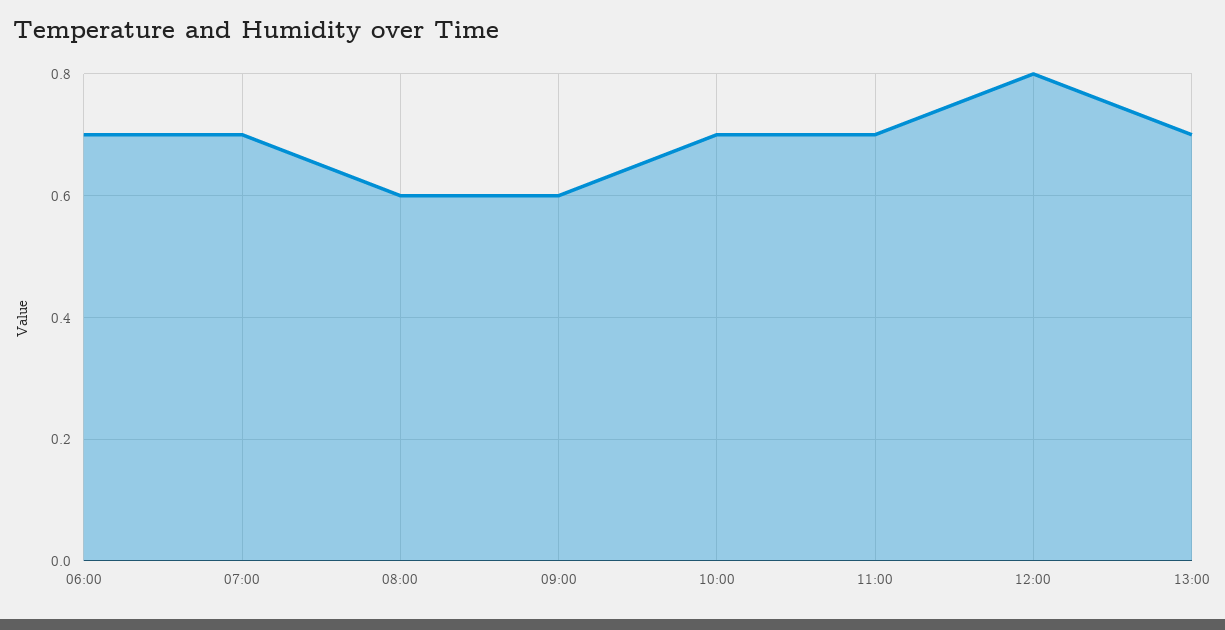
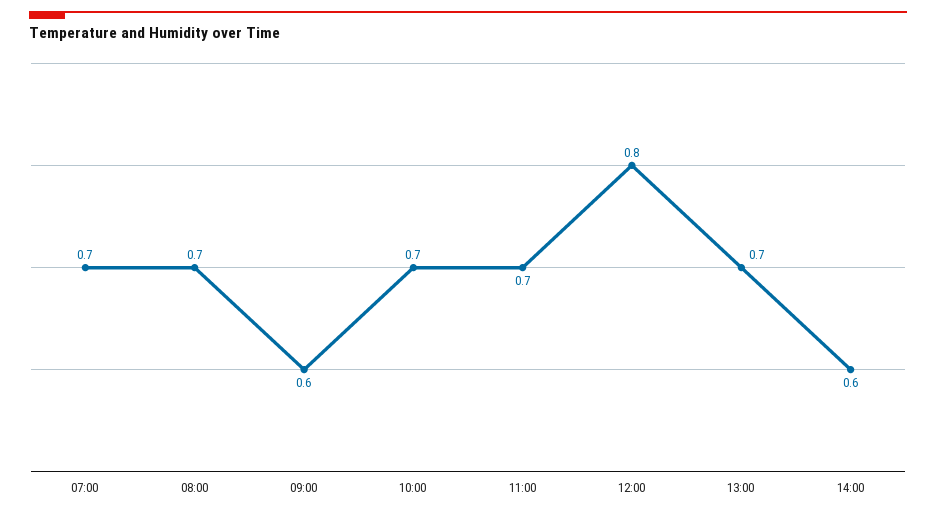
06:00: 0.7 -> none
08:00: 0.6 -> 0.7
14:00: none -> 0.6

